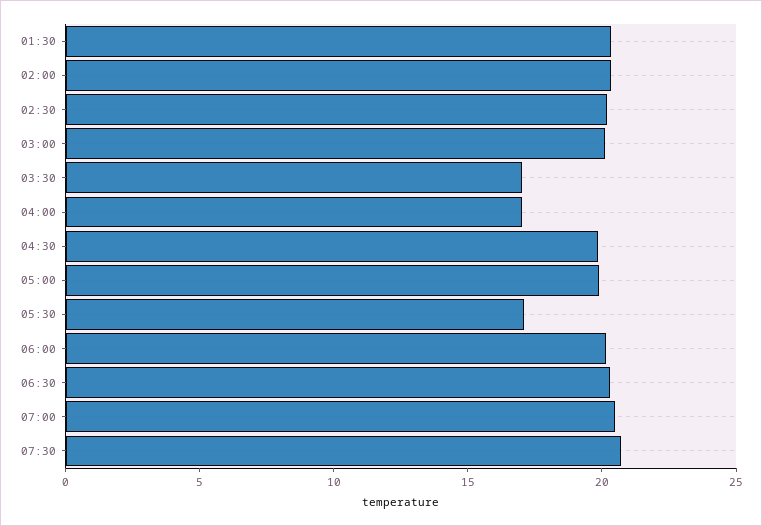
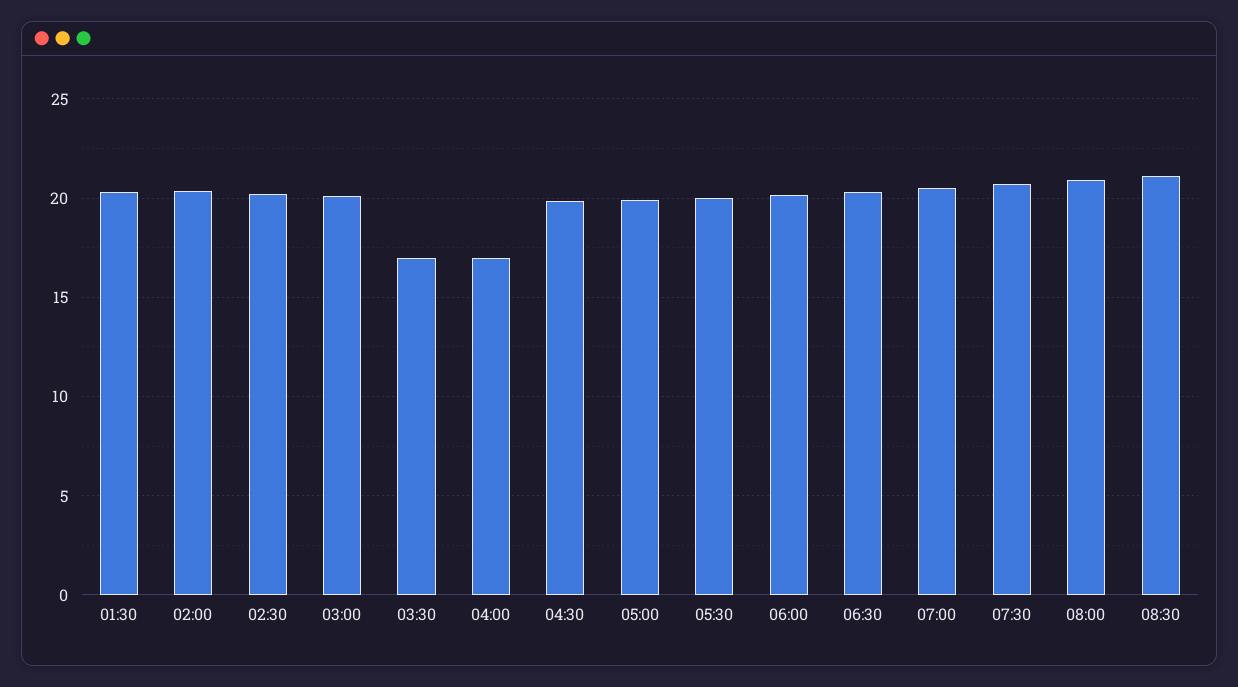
05:30: 17 -> 20
08:00: none -> 21
08:30: none -> 21

